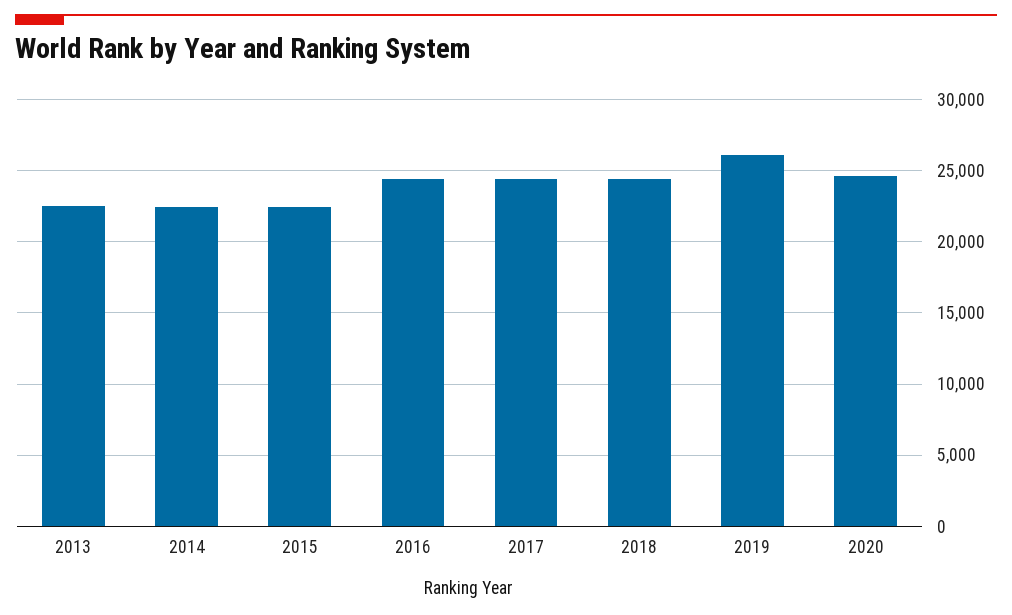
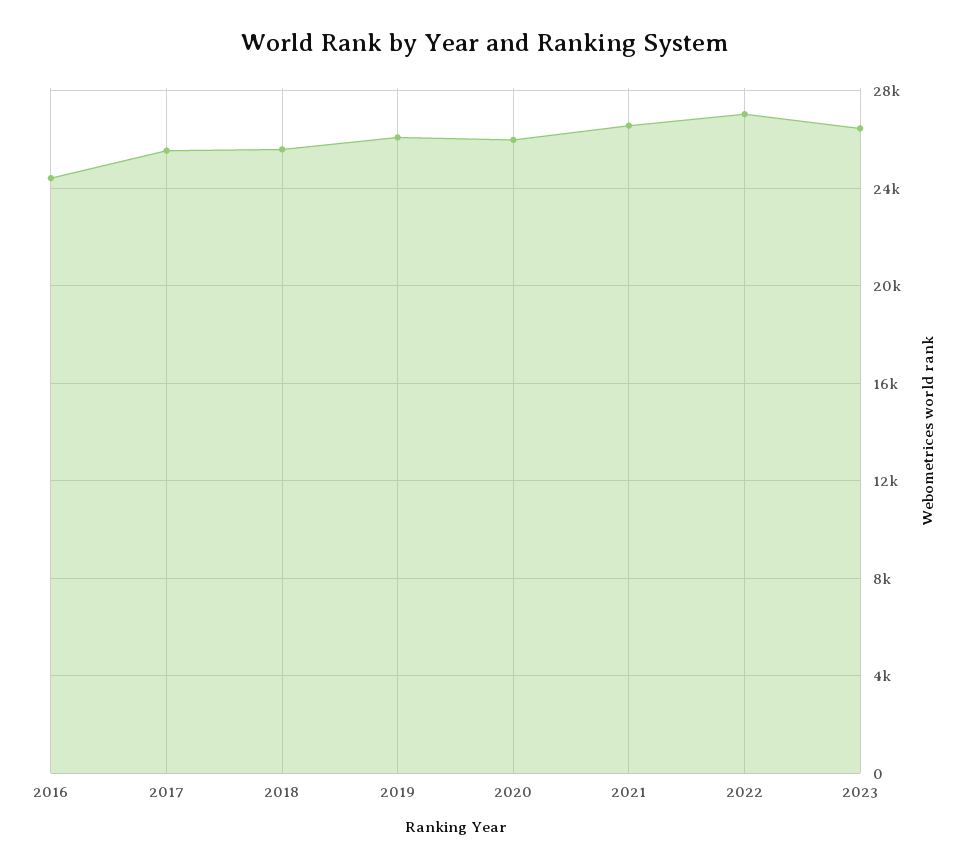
2013: 22500 -> none
2014: 22500 -> none
2015: 22500 -> none
2017: 24500 -> 25500
2018: 24500 -> 25500
2020: 24500 -> 26000
2021: none -> 26500
2022: none -> 27000
2023: none -> 26500

